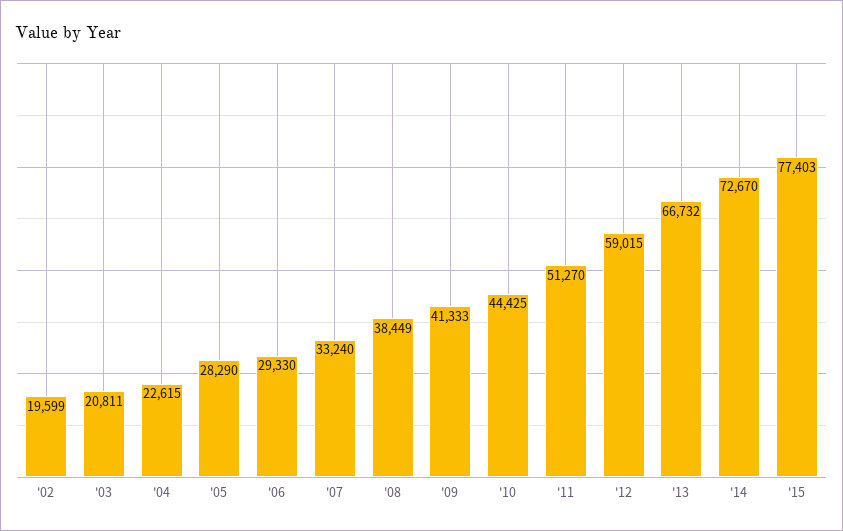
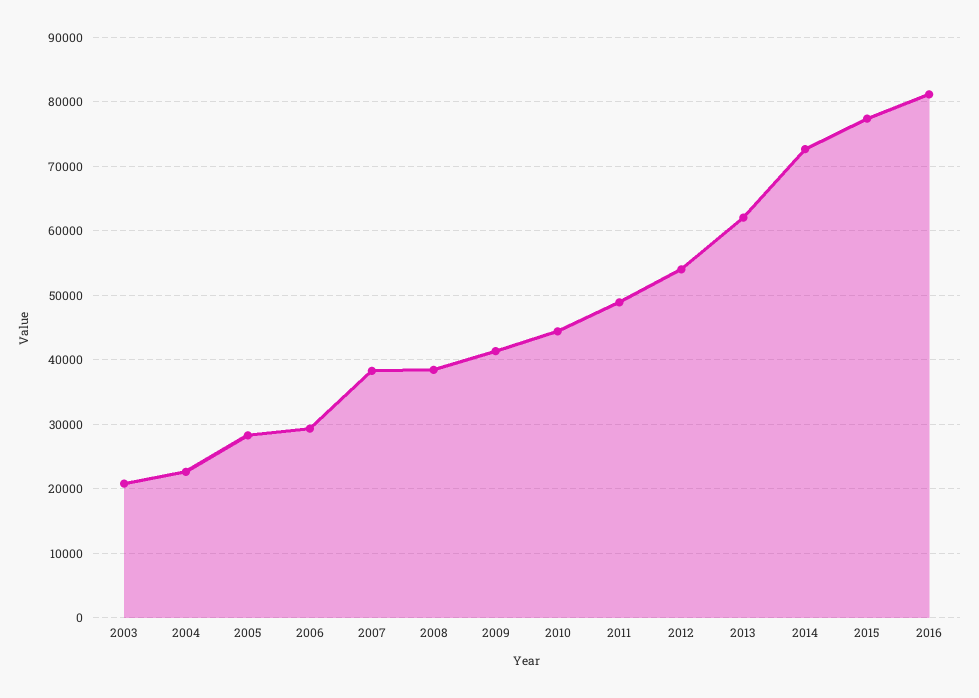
'02: 19599 -> none
'07: 33240 -> 38000
'11: 51270 -> 49000
'12: 59015 -> 54000
'13: 66732 -> 62000
2016: none -> 81000

